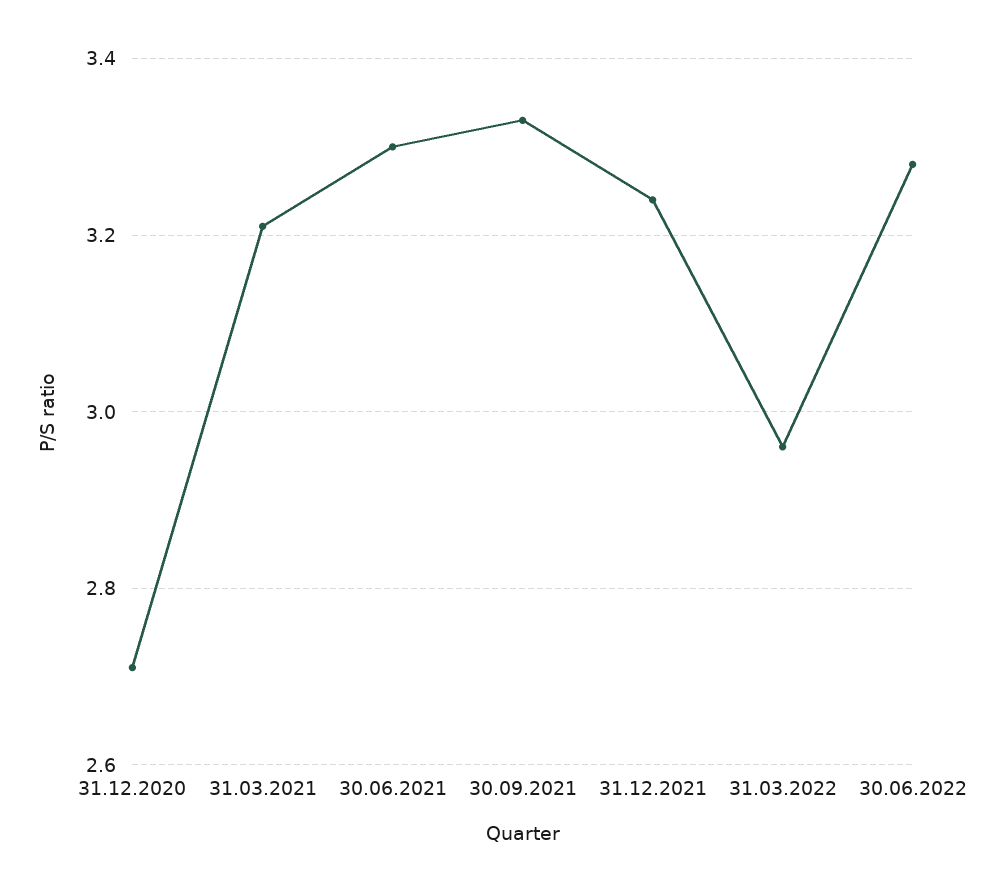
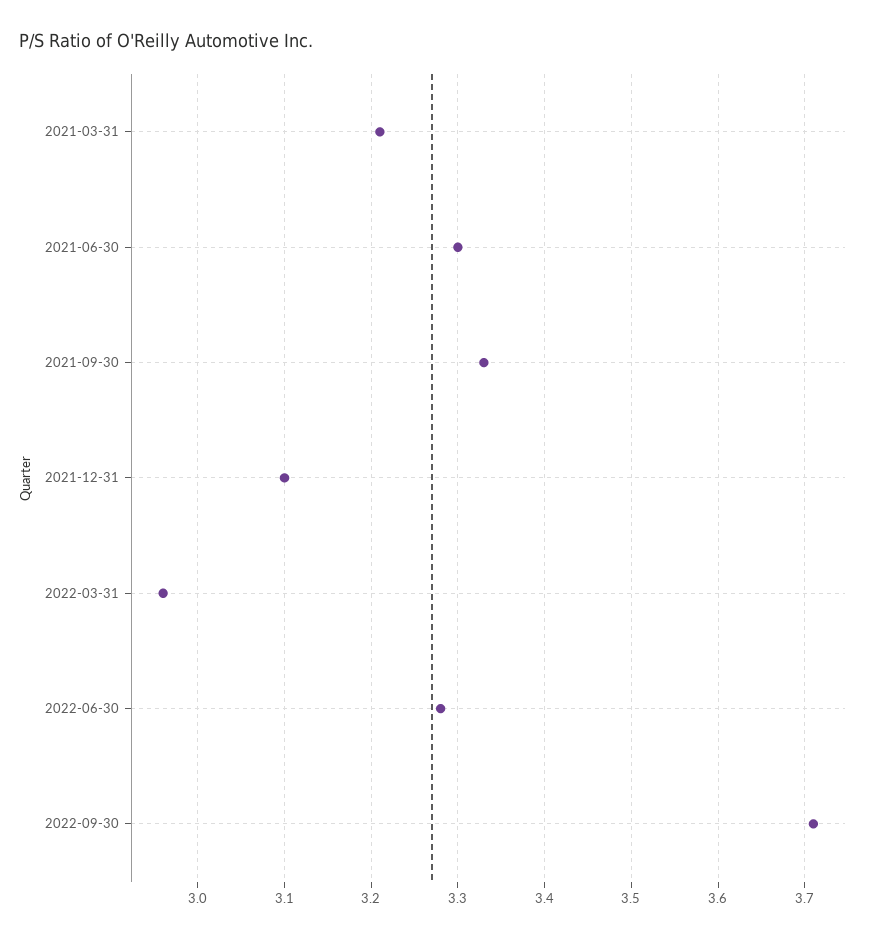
31.12.2020: 2.7 -> none
31.12.2021: 3.25 -> 3.1
2022-09-30: none -> 3.71

